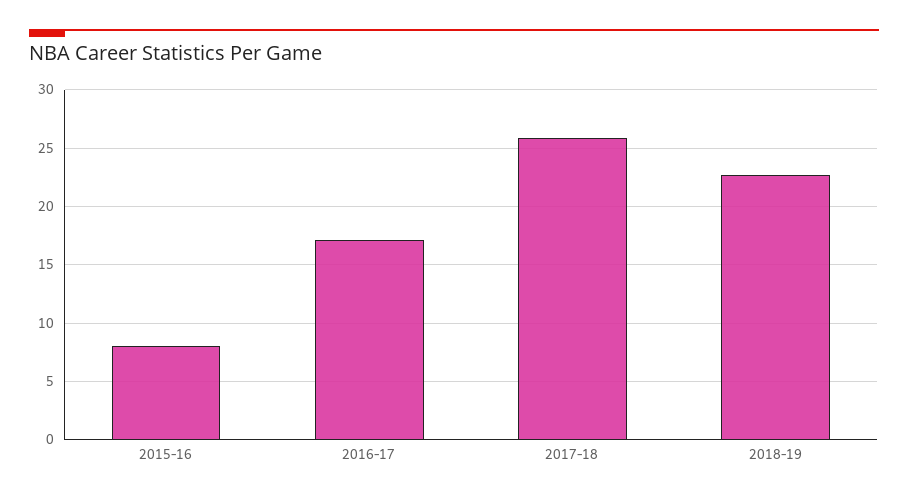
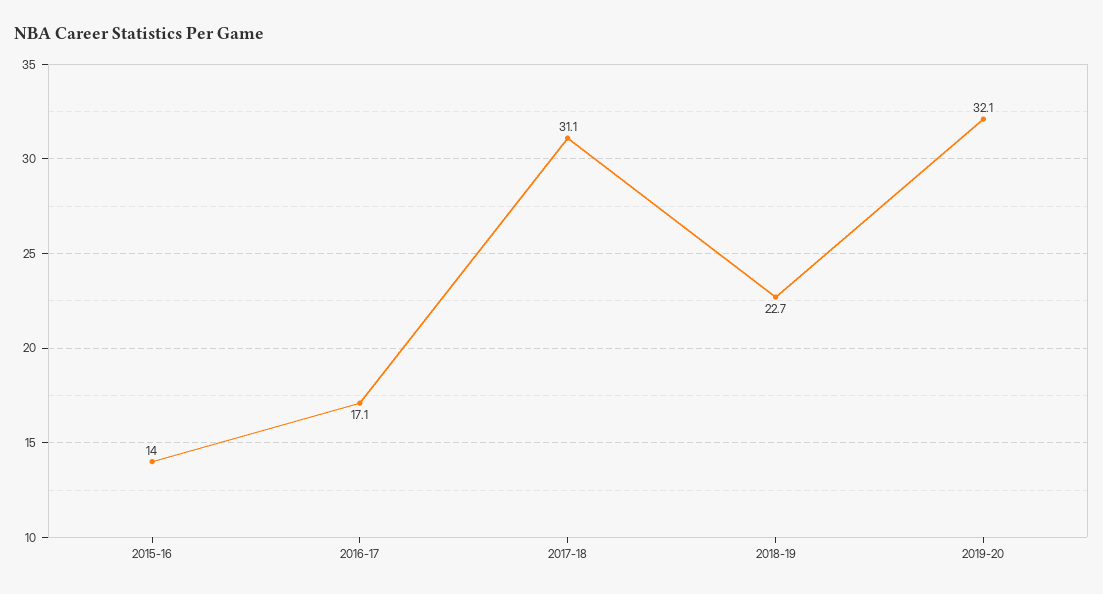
2015-16: 8 -> 14
2017-18: 26 -> 31.1
2019-20: none -> 32.1

